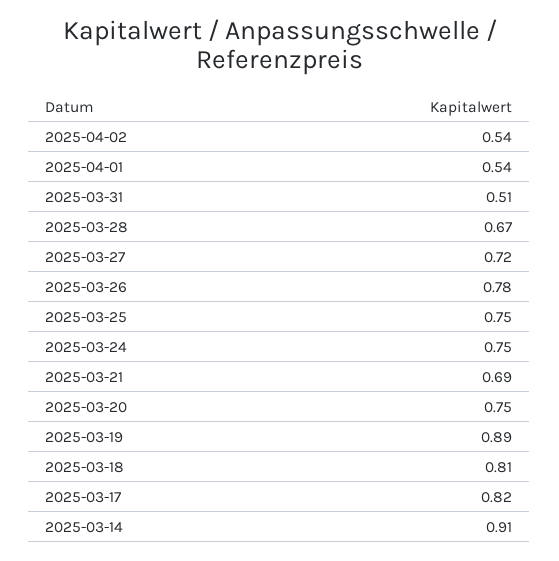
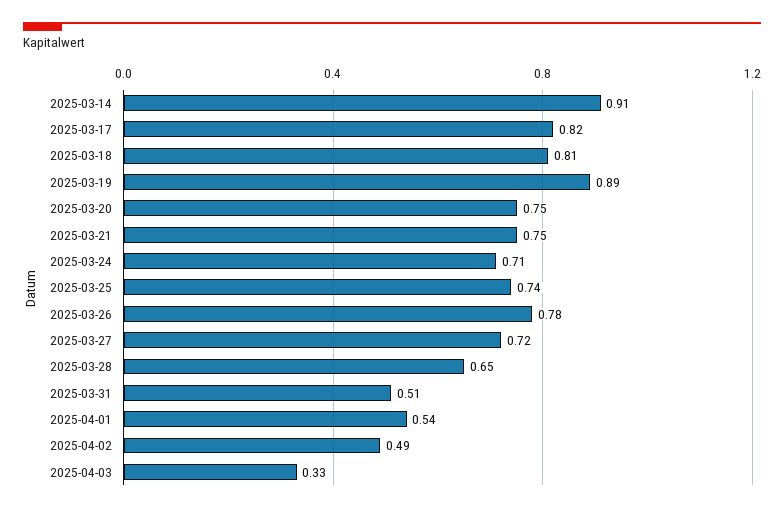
2025-04-02: 0.54 -> 0.49
2025-03-28: 0.67 -> 0.65
2025-03-25: 0.75 -> 0.74
2025-03-24: 0.75 -> 0.71
2025-03-21: 0.69 -> 0.75
2025-04-03: none -> 0.33

